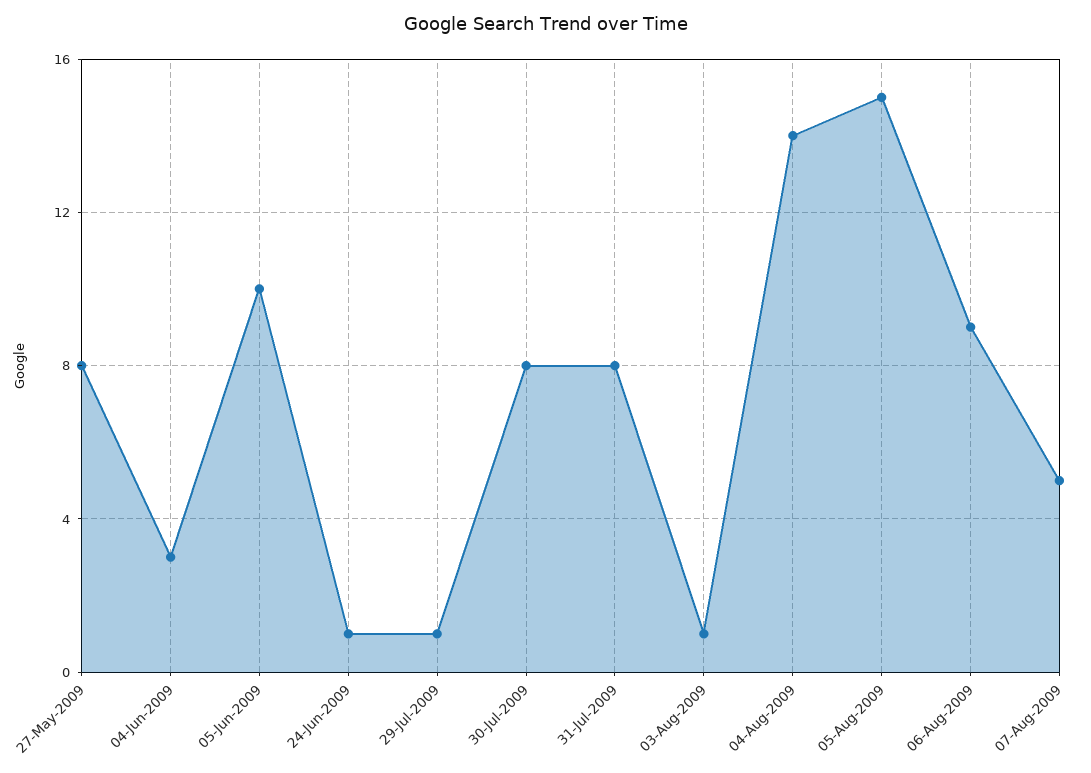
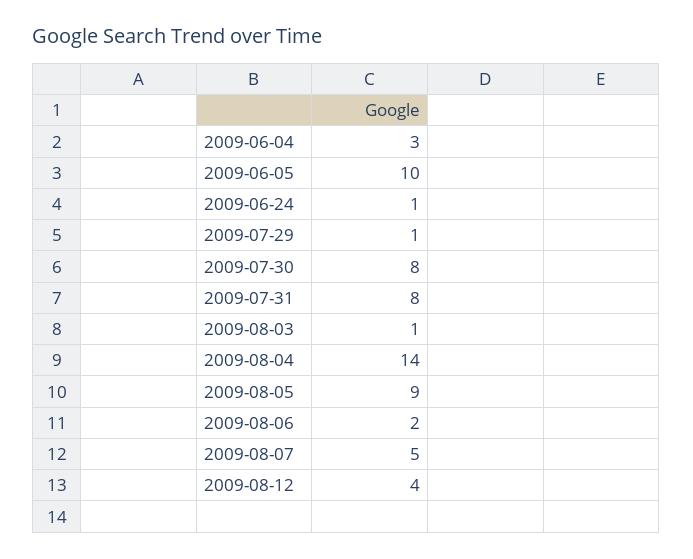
27-May-2009: 8 -> none
05-Aug-2009: 15 -> 9
06-Aug-2009: 9 -> 2
2009-08-12: none -> 4

